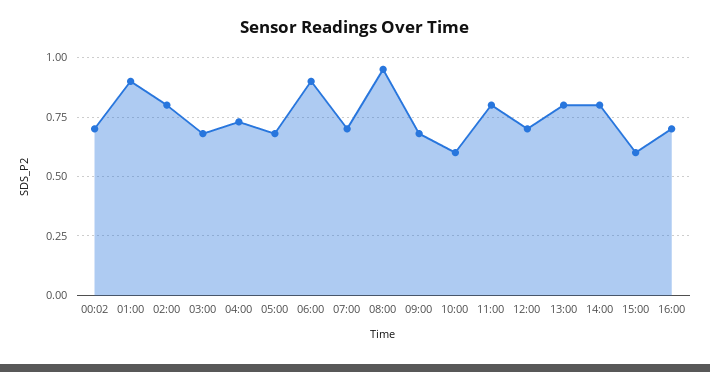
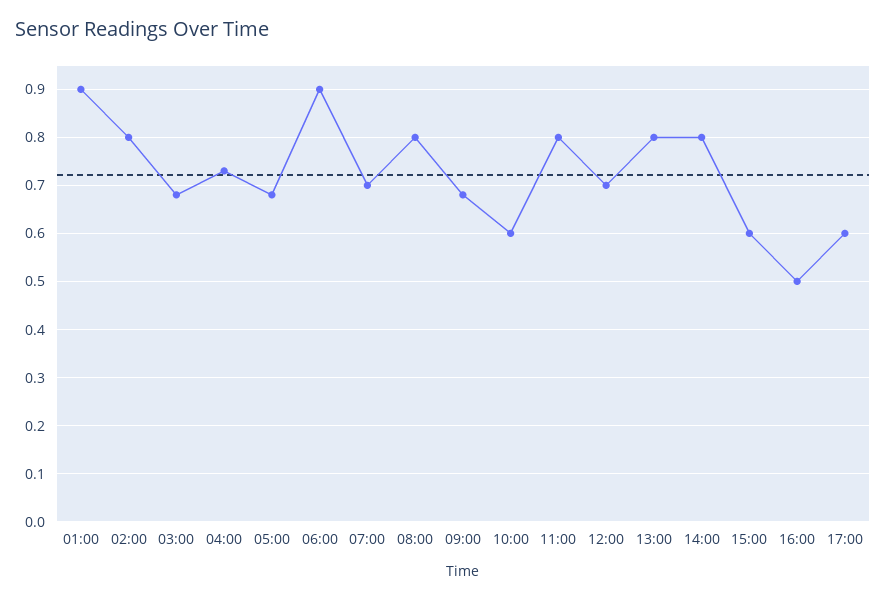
00:02: 0.7 -> none
08:00: 0.95 -> 0.8
16:00: 0.7 -> 0.5
17:00: none -> 0.6

